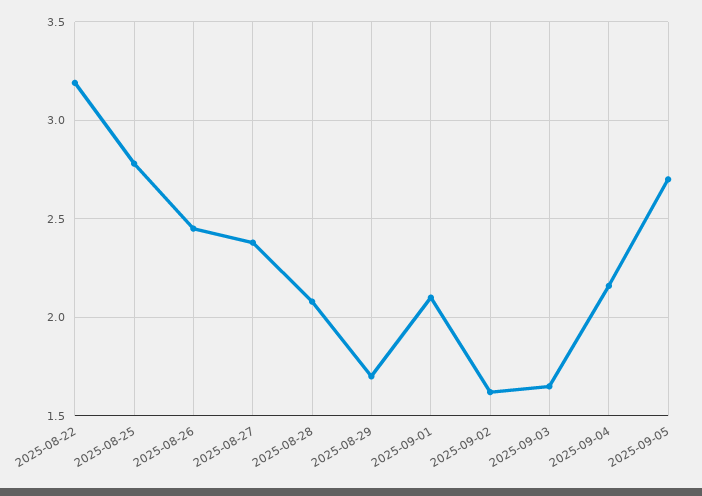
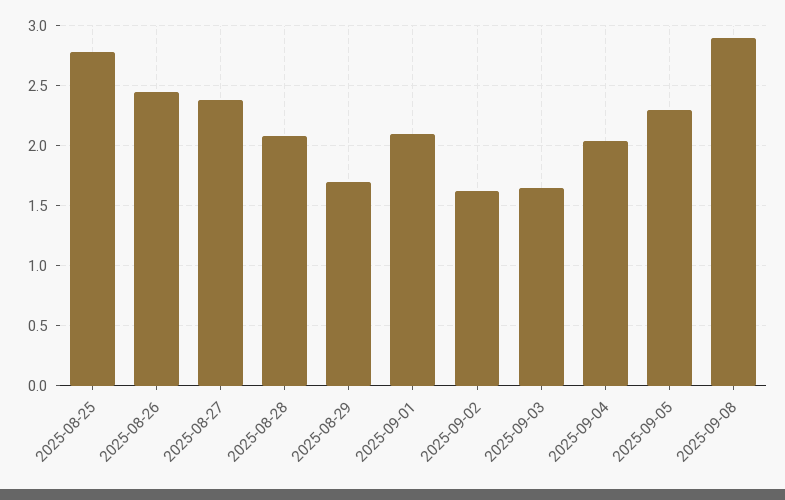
2025-08-22: 3.2 -> none
2025-09-04: 2.15 -> 2.05
2025-09-05: 2.7 -> 2.3
2025-09-08: none -> 2.9

